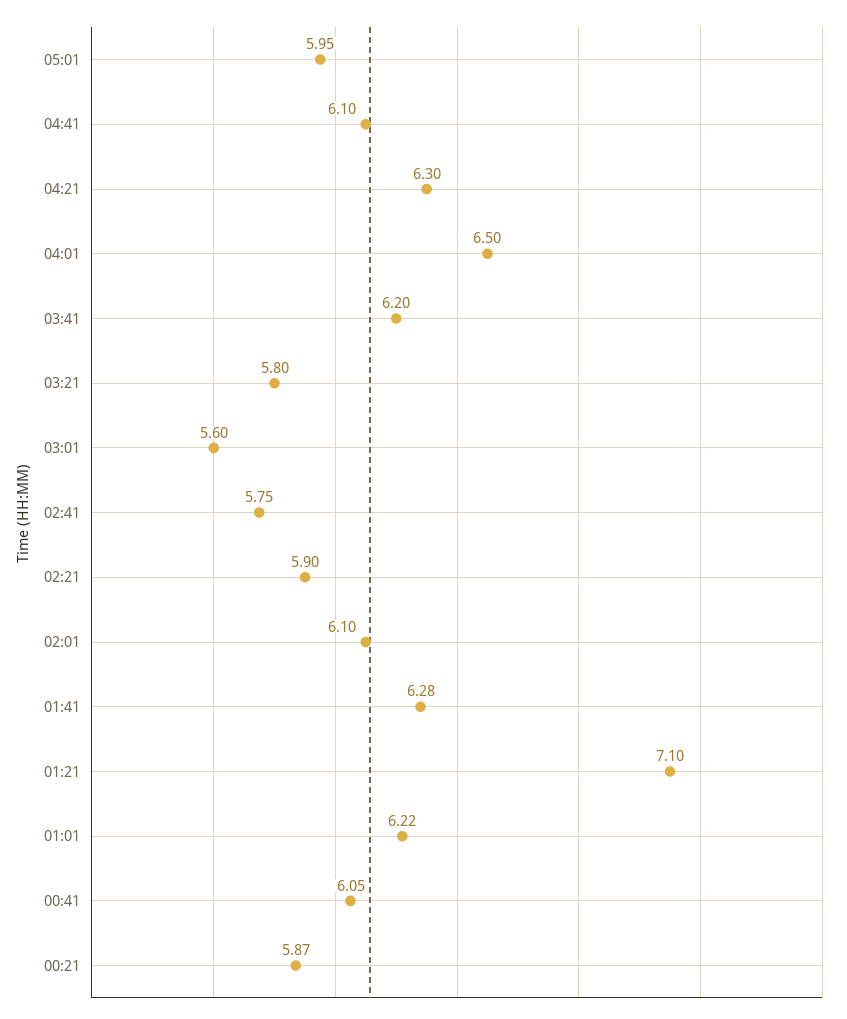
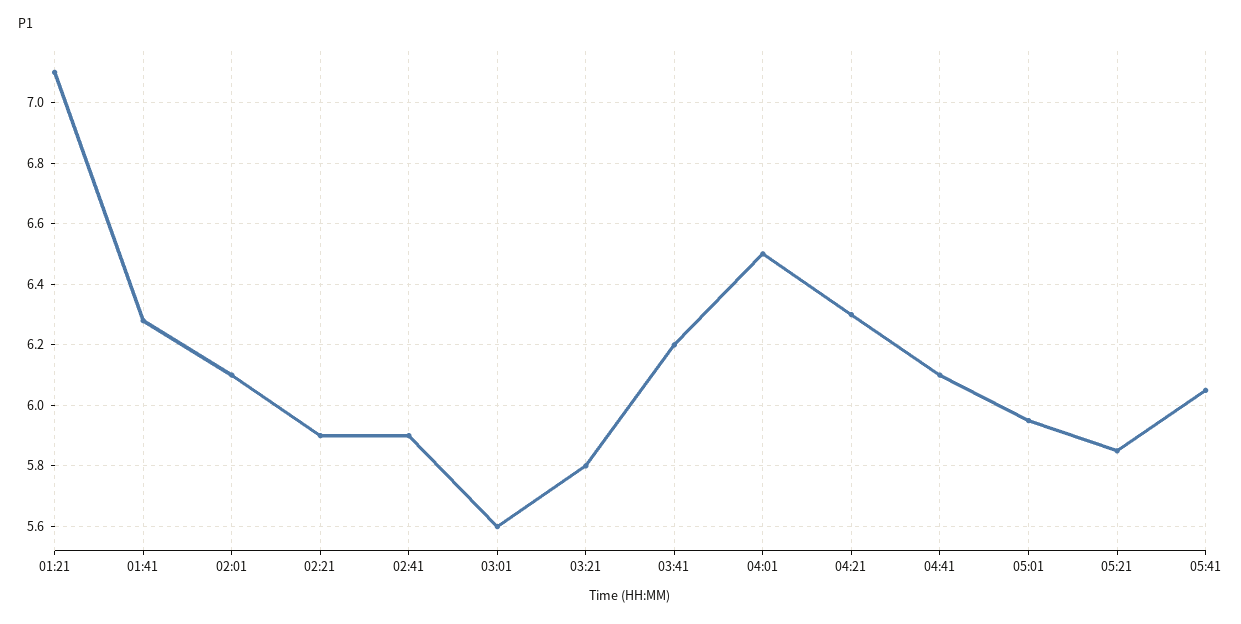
02:41: 5.75 -> 5.9
01:01: 6.22 -> none
00:41: 6.05 -> none
00:21: 5.87 -> none
05:21: none -> 5.85
05:41: none -> 6.05

